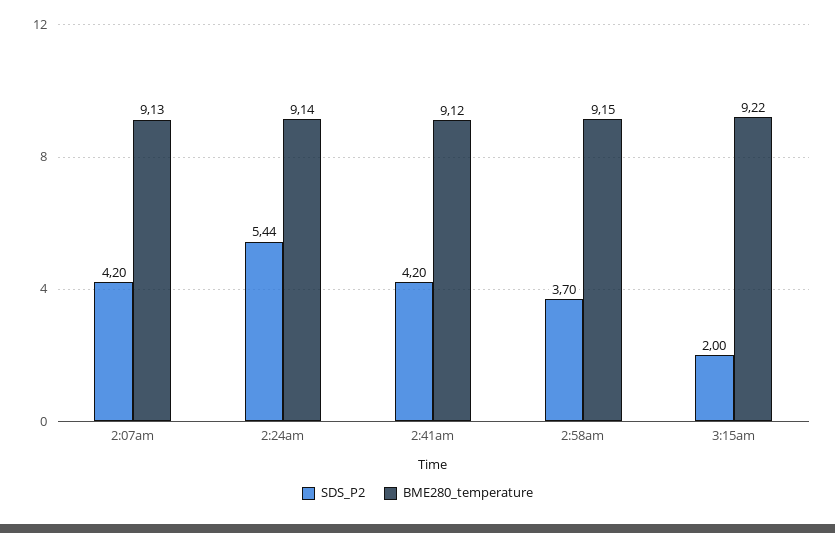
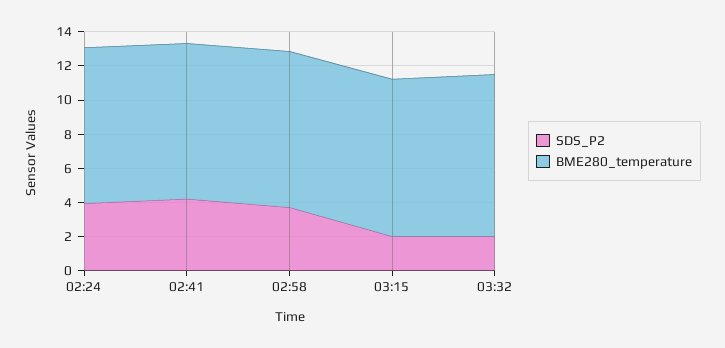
SDS_P2, 2:07am: 4.2 -> none
BME280_temperature, 2:07am: 9.13 -> none
SDS_P2, 2:24am: 5.44 -> 4
SDS_P2, 03:32: none -> 2
BME280_temperature, 03:32: none -> 9.5

